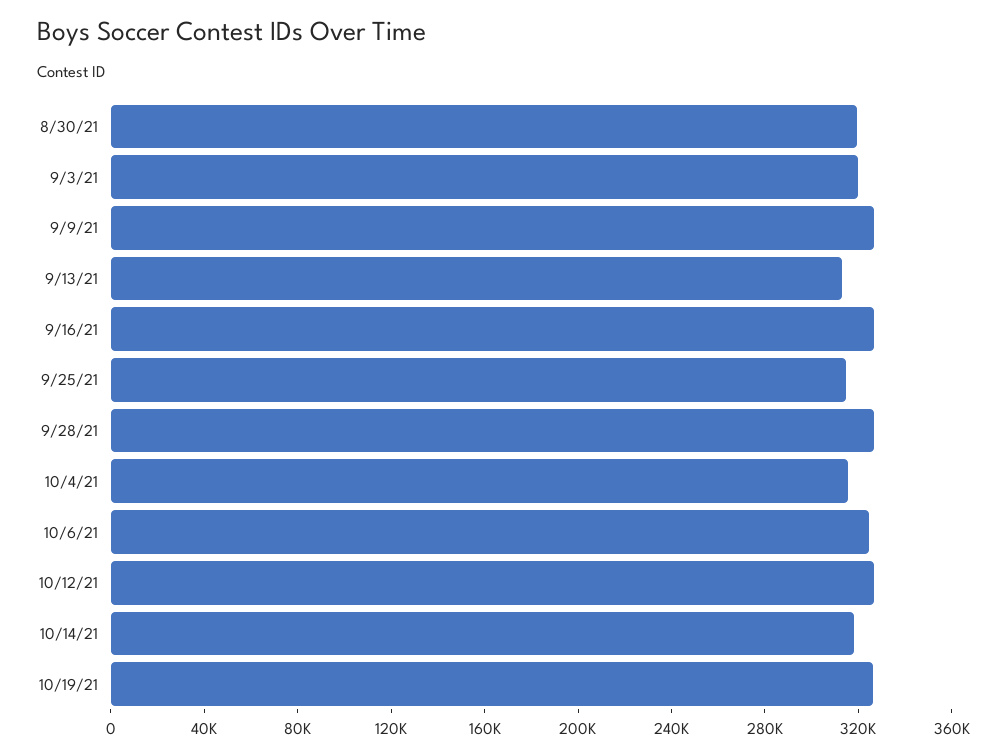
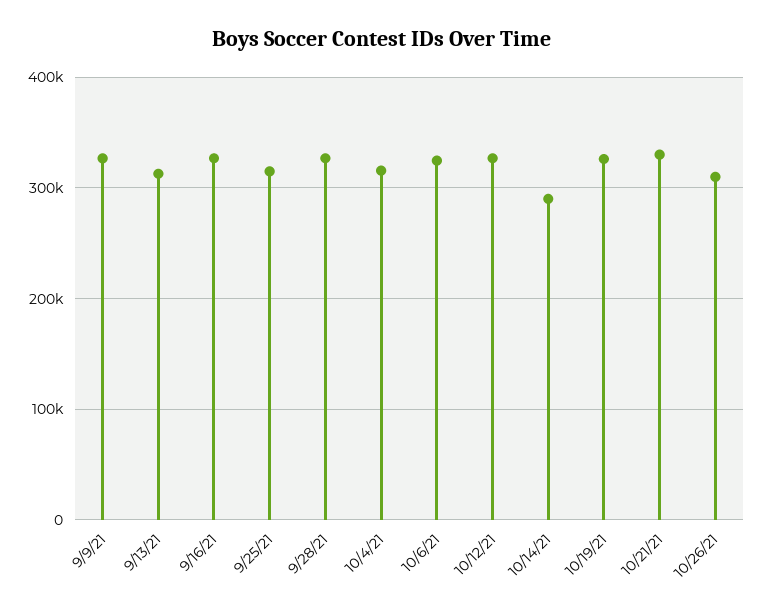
8/30/21: 320000 -> none
9/3/21: 320000 -> none
10/14/21: 320000 -> 290000
10/21/21: none -> 330000
10/26/21: none -> 310000

